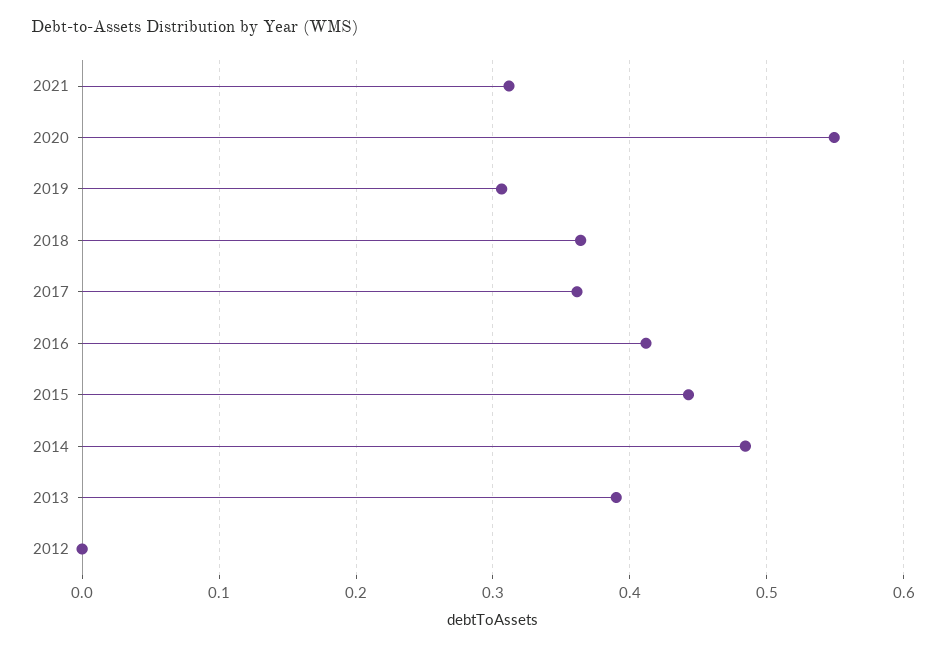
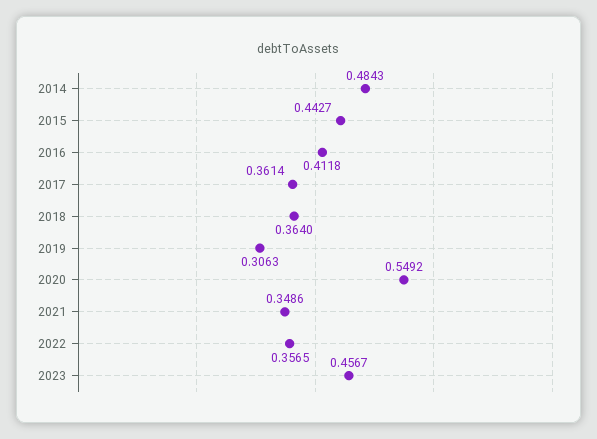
2021: 0.31 -> 0.3486
2013: 0.39 -> none
2012: 0 -> none
2022: none -> 0.3565
2023: none -> 0.4567

